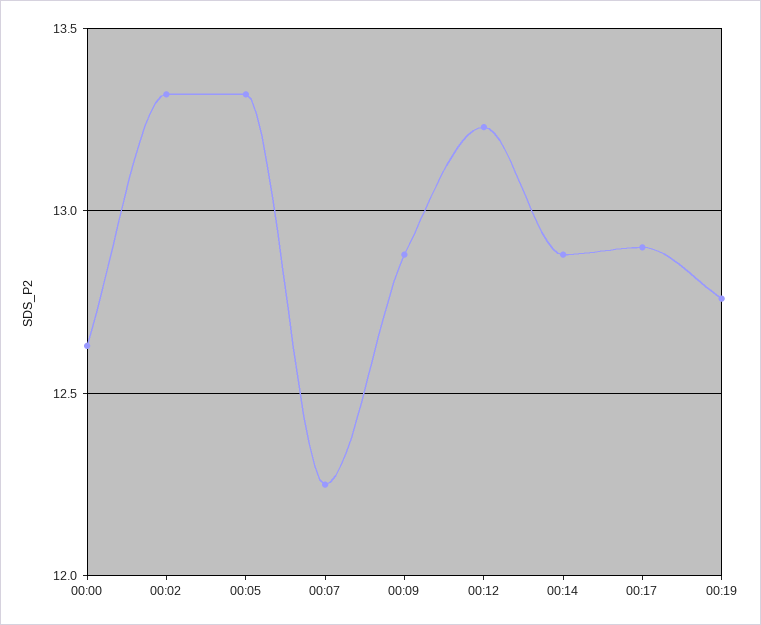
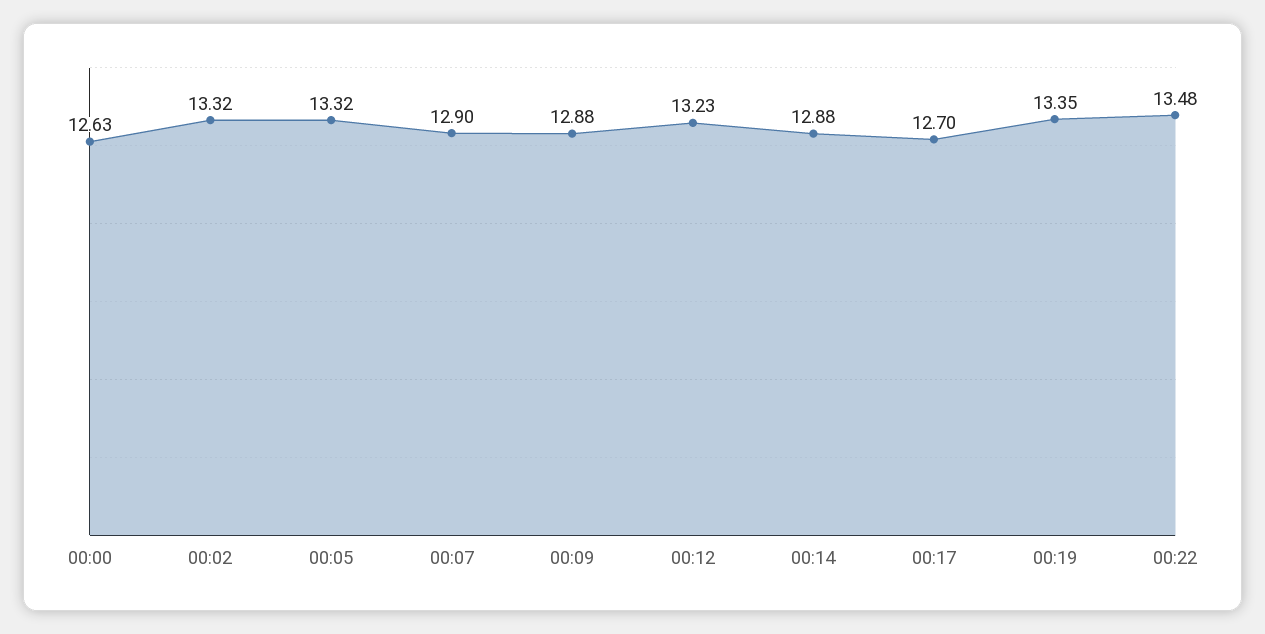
00:07: 12.25 -> 12.9
00:17: 12.9 -> 12.7
00:19: 12.75 -> 13.35
00:22: none -> 13.48

